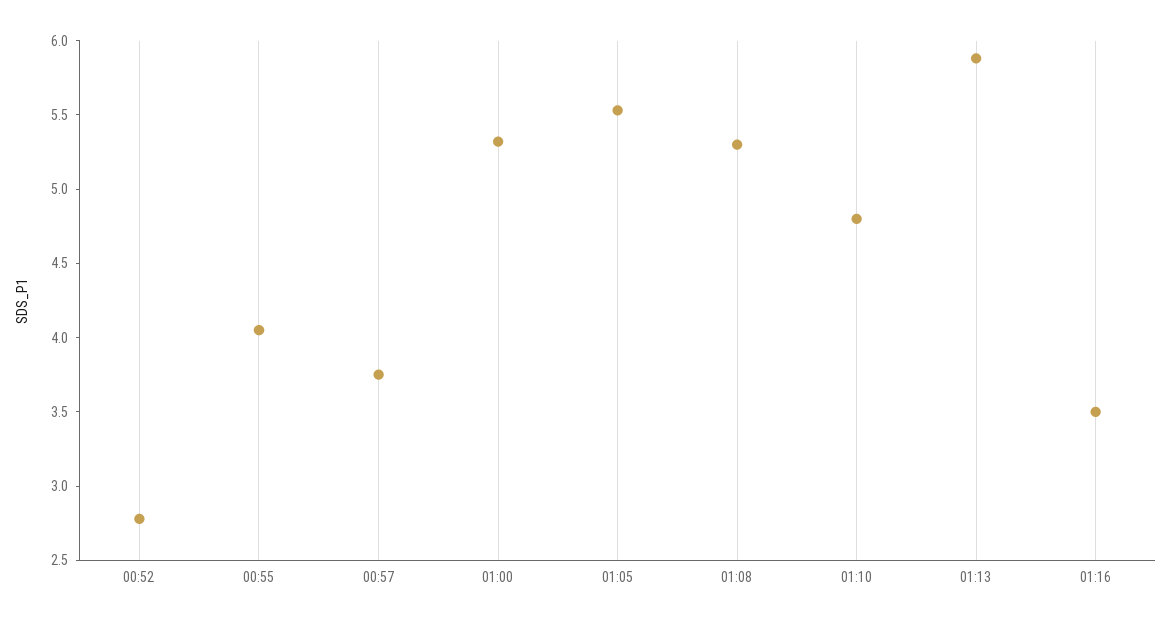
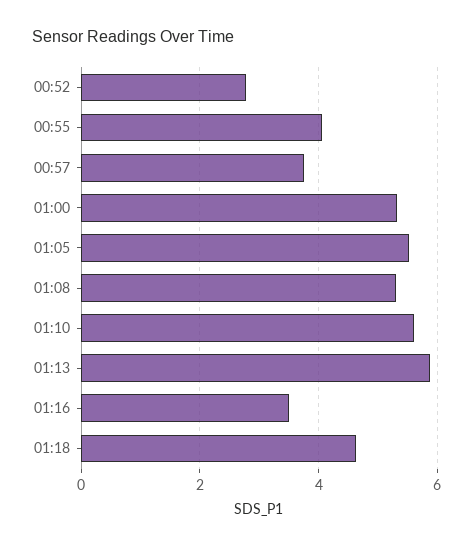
01:10: 4.8 -> 5.6
01:18: none -> 4.6

